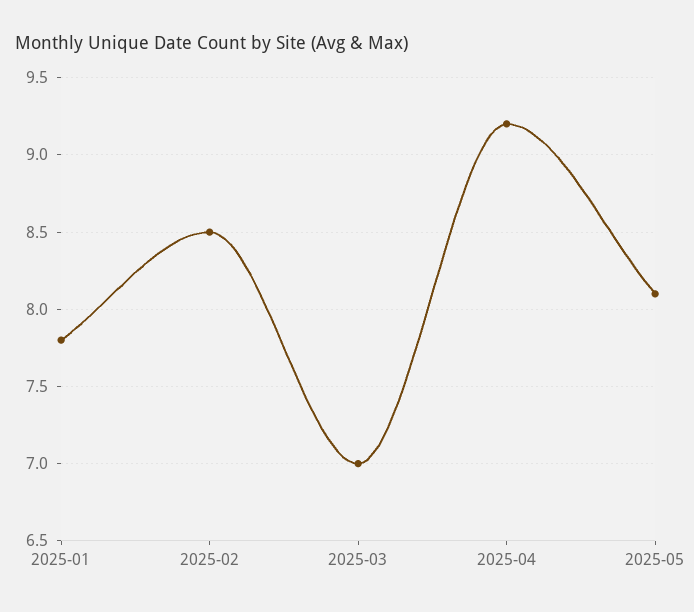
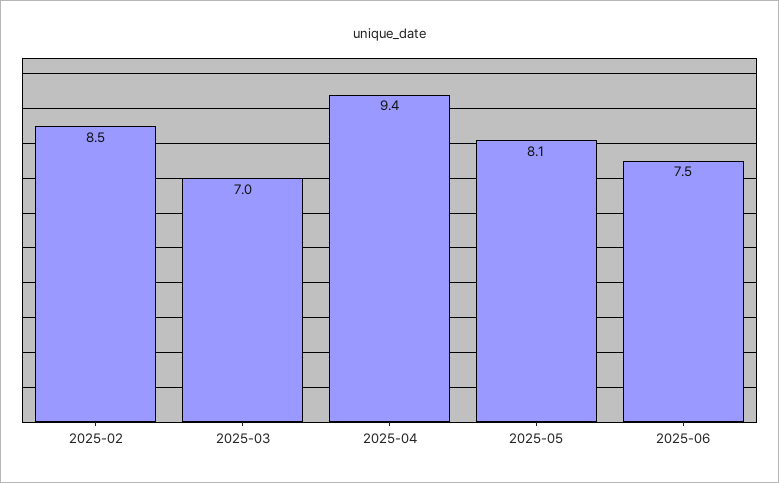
2025-01: 7.8 -> none
2025-04: 9.2 -> 9.4
2025-06: none -> 7.5

